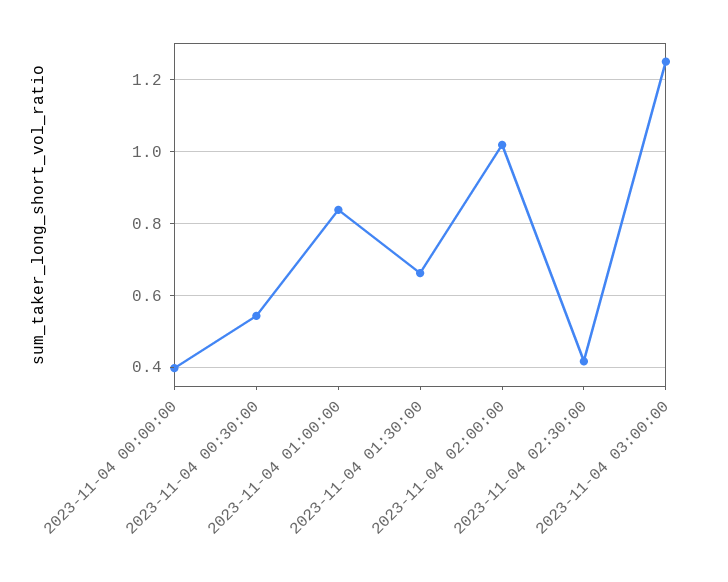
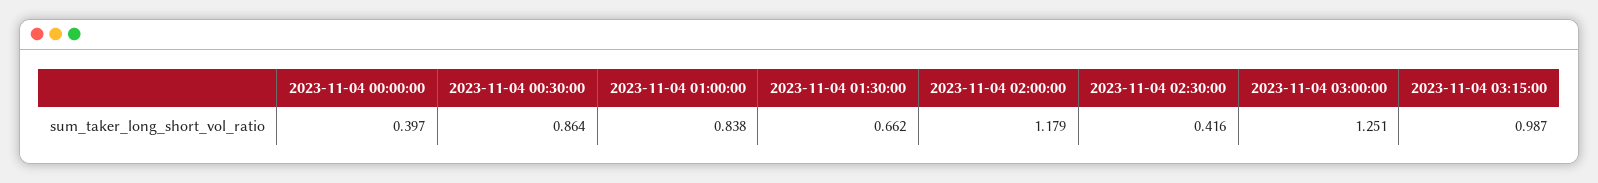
2023-11-04 00:30:00: 0.54 -> 0.864
2023-11-04 02:00:00: 1.02 -> 1.179
2023-11-04 03:15:00: none -> 0.987

